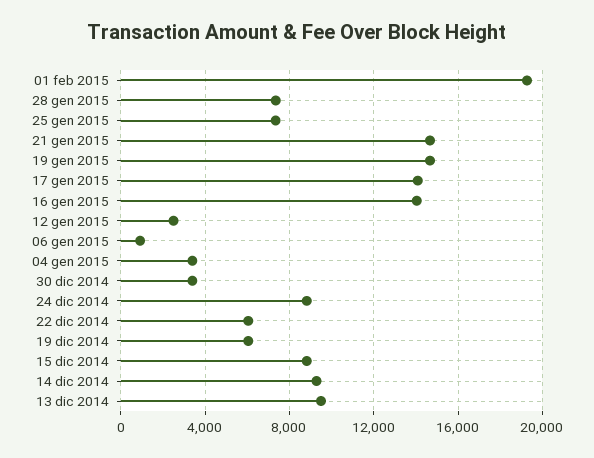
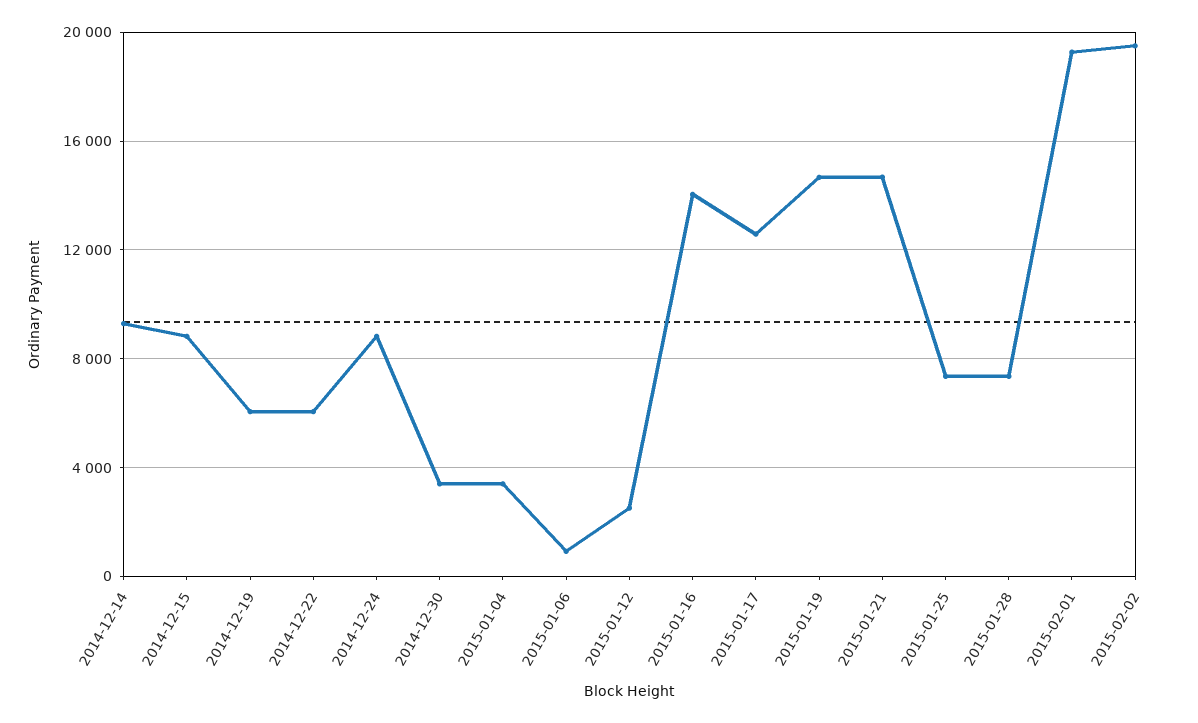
17 gen 2015: 14000 -> 12500
13 dic 2014: 9500 -> none
2015-02-02: none -> 19500

